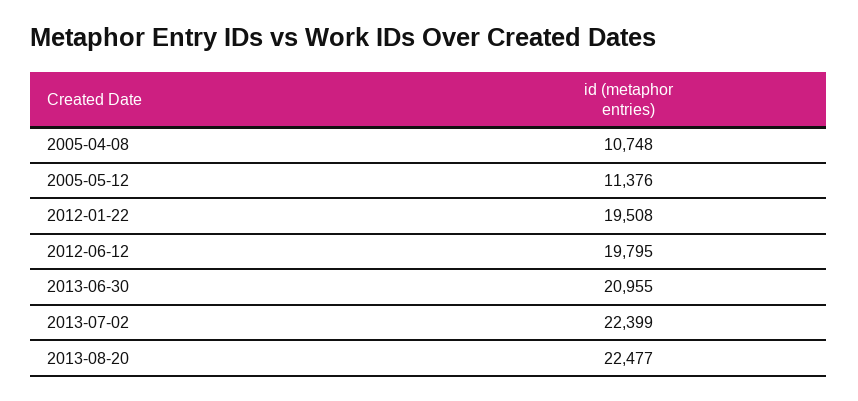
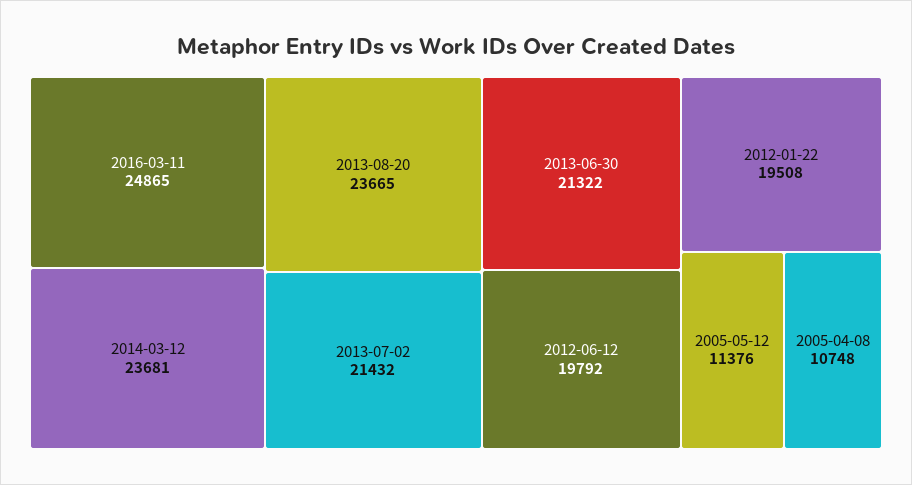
2012-06-12: 19795 -> 19792
2013-06-30: 20955 -> 21322
2013-07-02: 22399 -> 21432
2013-08-20: 22477 -> 23665
2016-03-11: none -> 24865
2014-03-12: none -> 23681

